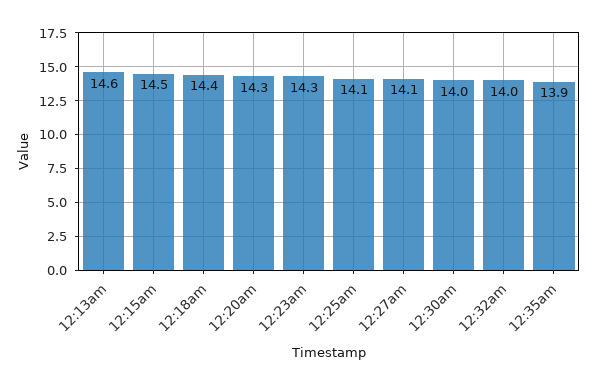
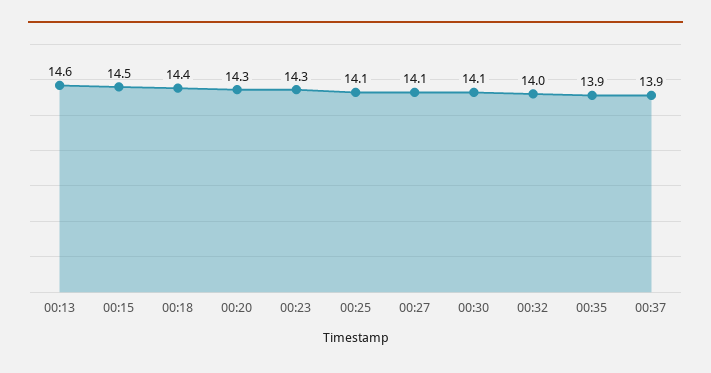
12:30am: 14 -> 14.1
00:37: none -> 13.9

